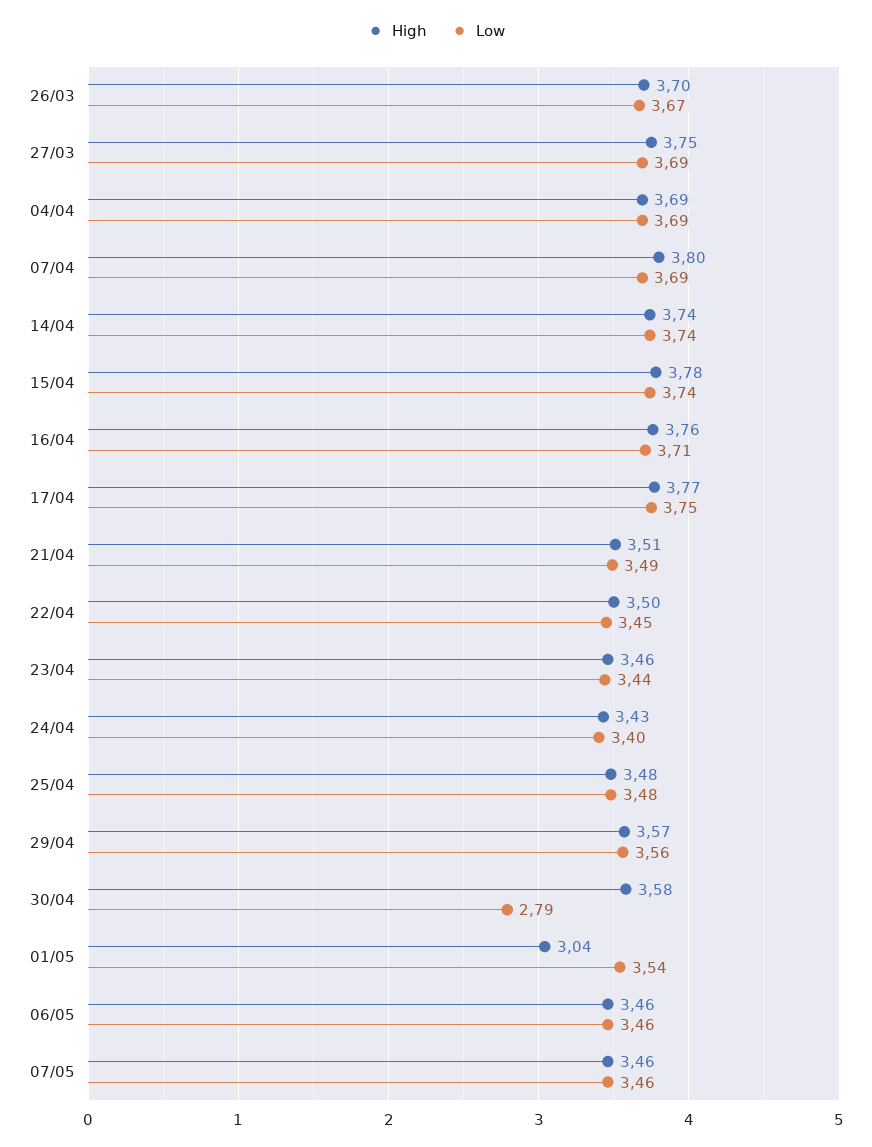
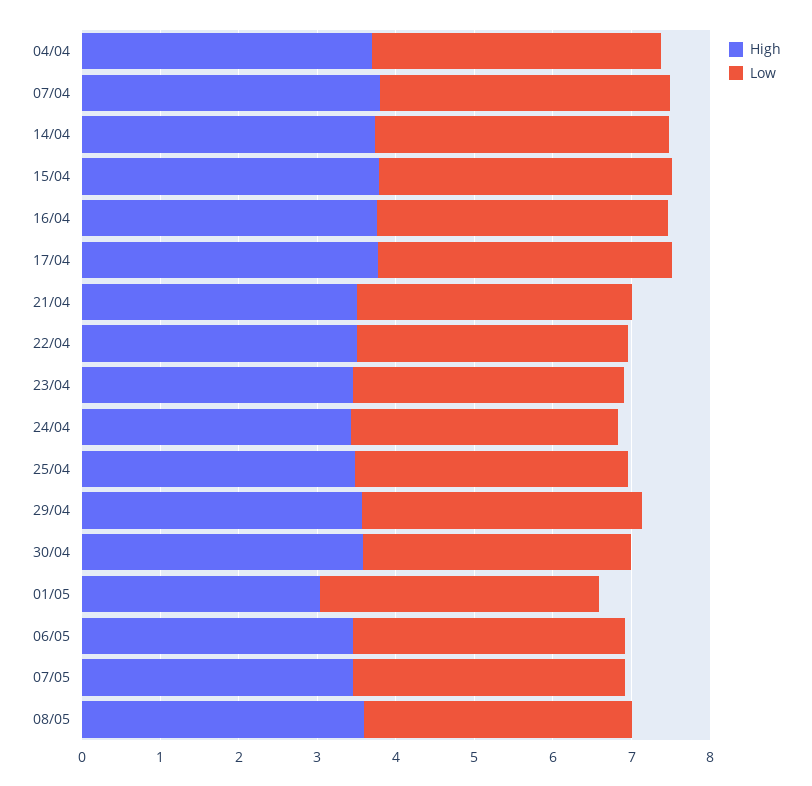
High, 26/03: 3.7 -> none
Low, 26/03: 3.67 -> none
High, 27/03: 3.75 -> none
Low, 27/03: 3.69 -> none
Low, 30/04: 2.79 -> 3.4
High, 08/05: none -> 3.6
Low, 08/05: none -> 3.4

